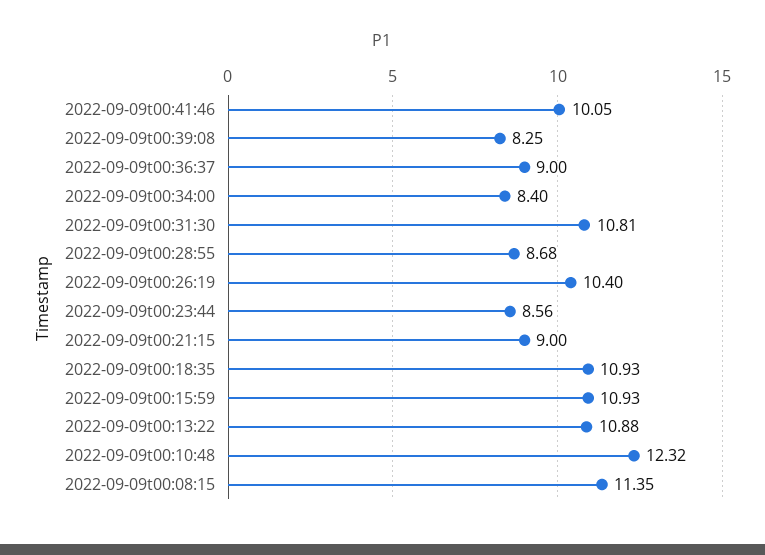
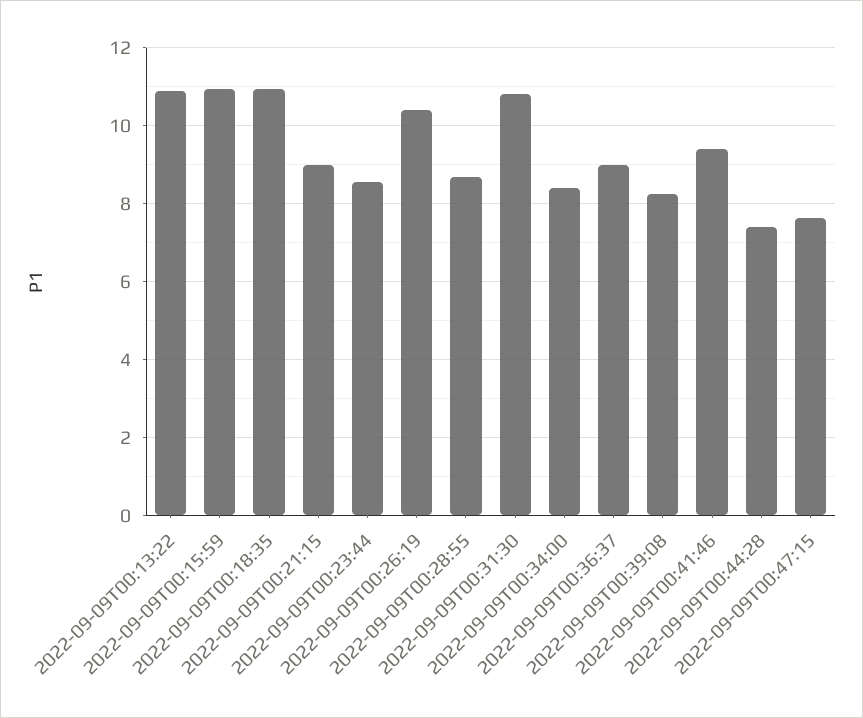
2022-09-09t00:41:46: 10.05 -> 9.4
2022-09-09t00:10:48: 12.32 -> none
2022-09-09t00:08:15: 11.35 -> none
2022-09-09T00:44:28: none -> 7.4
2022-09-09T00:47:15: none -> 7.6

